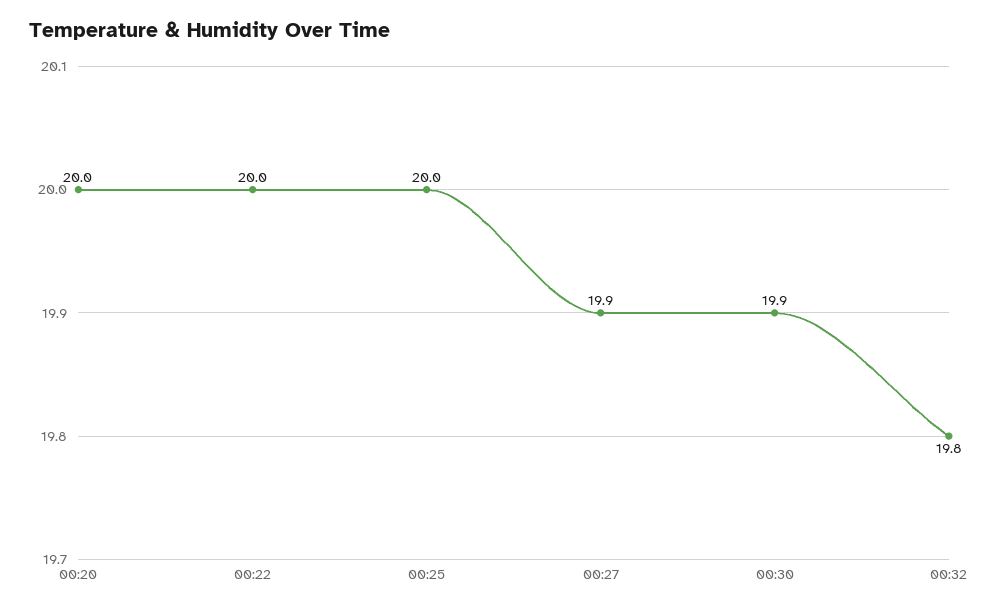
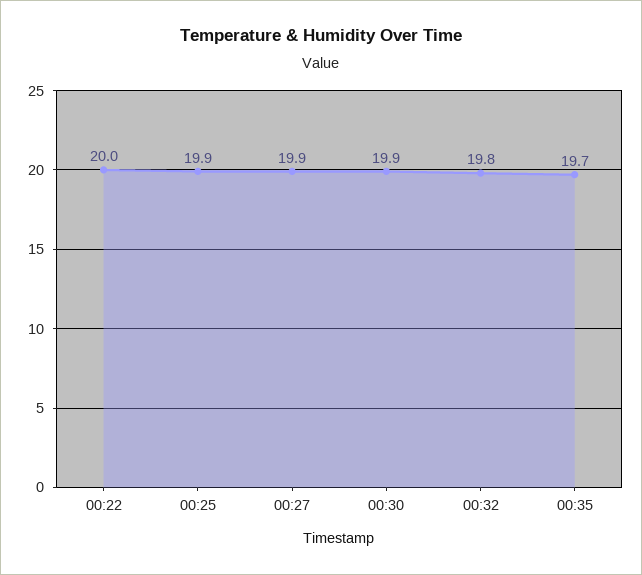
00:20: 20 -> none
00:25: 20 -> 19.9
00:35: none -> 19.7

